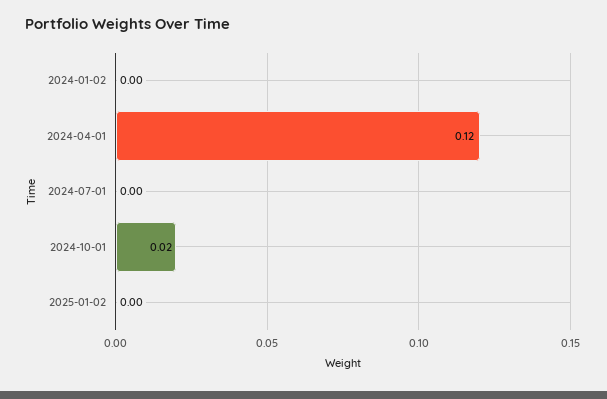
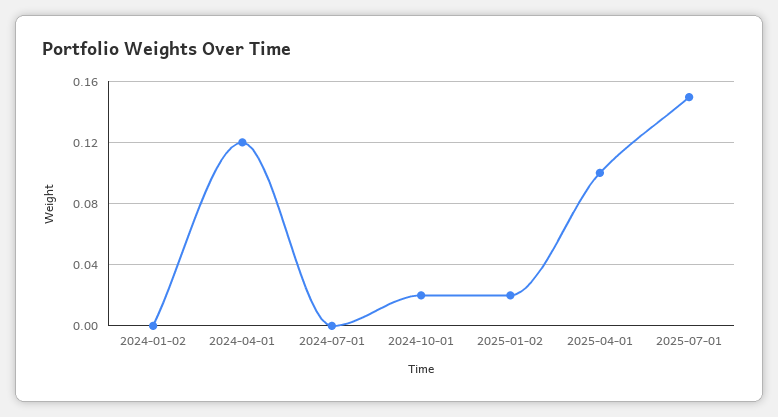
2025-01-02: 0 -> 0.02
2025-04-01: none -> 0.1
2025-07-01: none -> 0.15

